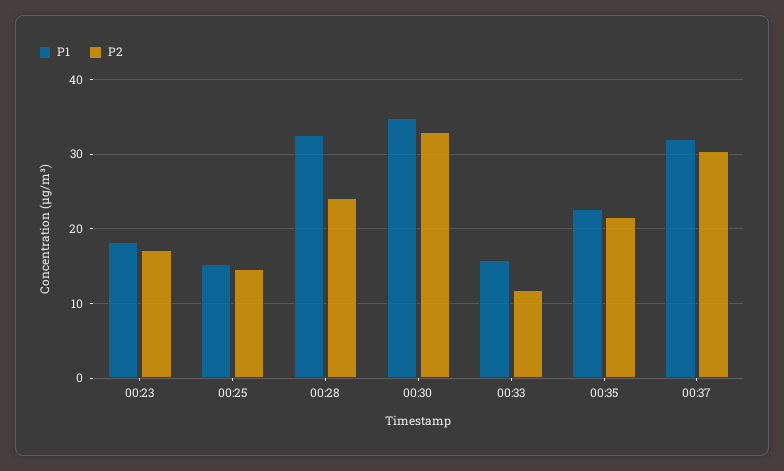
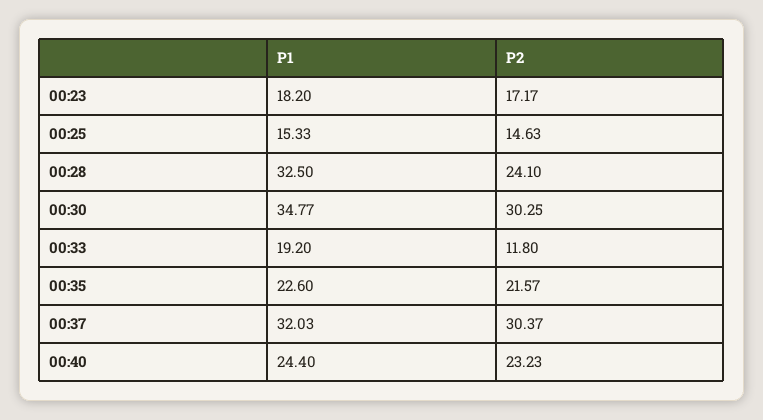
P2, 00:30: 33 -> 30.25
P1, 00:33: 16 -> 19.2
P1, 00:40: none -> 24.4
P2, 00:40: none -> 23.23

